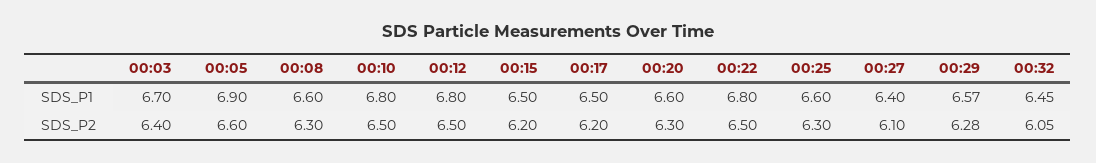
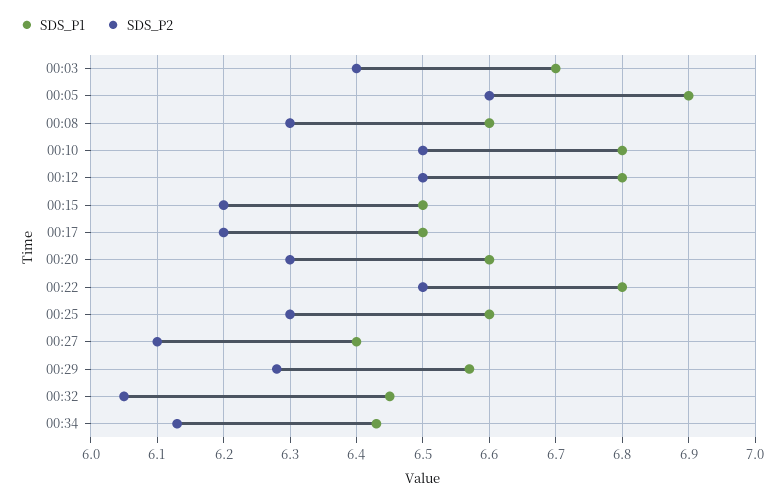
SDS_P1, 00:34: none -> 6.43
SDS_P2, 00:34: none -> 6.13

